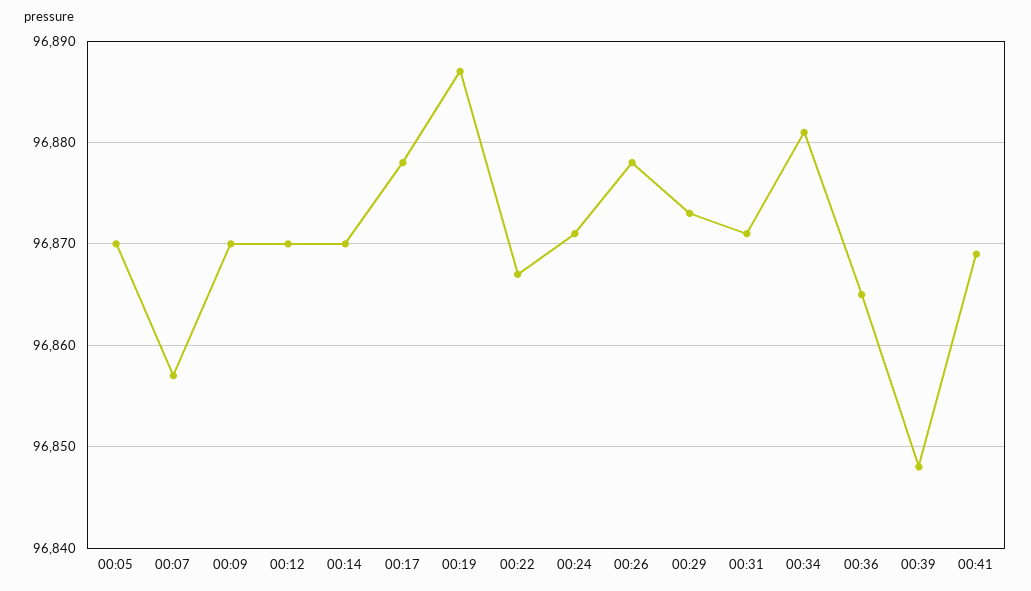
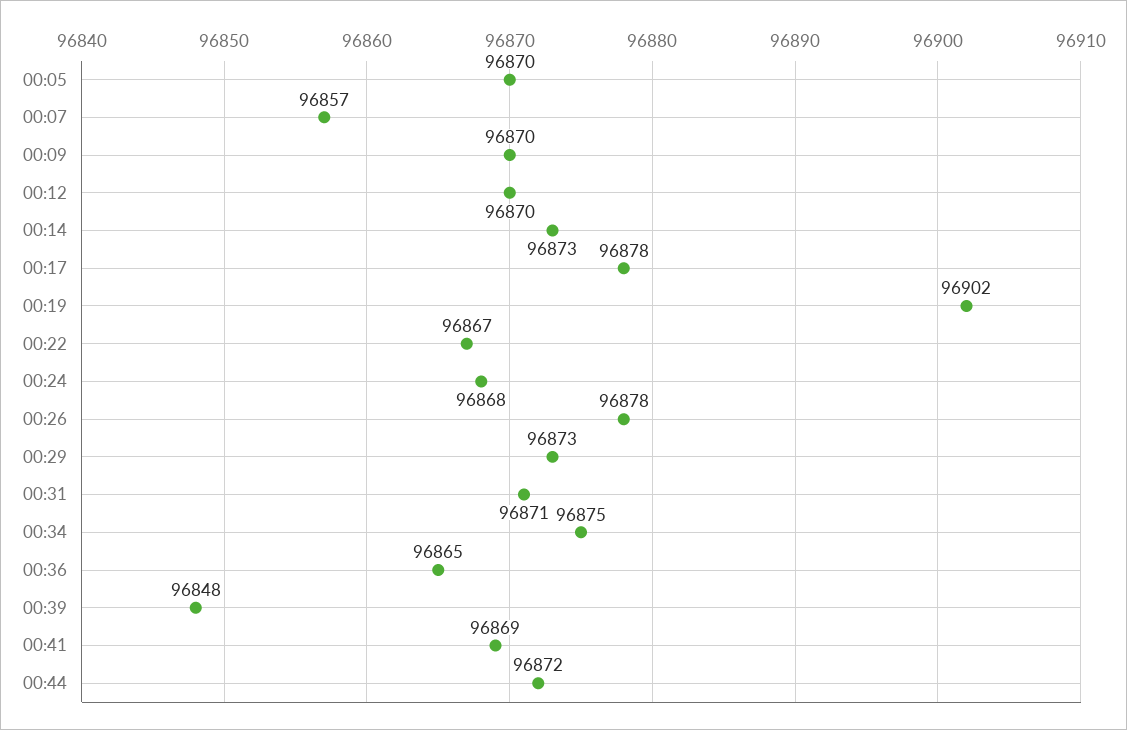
00:14: 96870 -> 96873
00:19: 96887 -> 96902
00:24: 96871 -> 96868
00:34: 96881 -> 96875
00:44: none -> 96872

